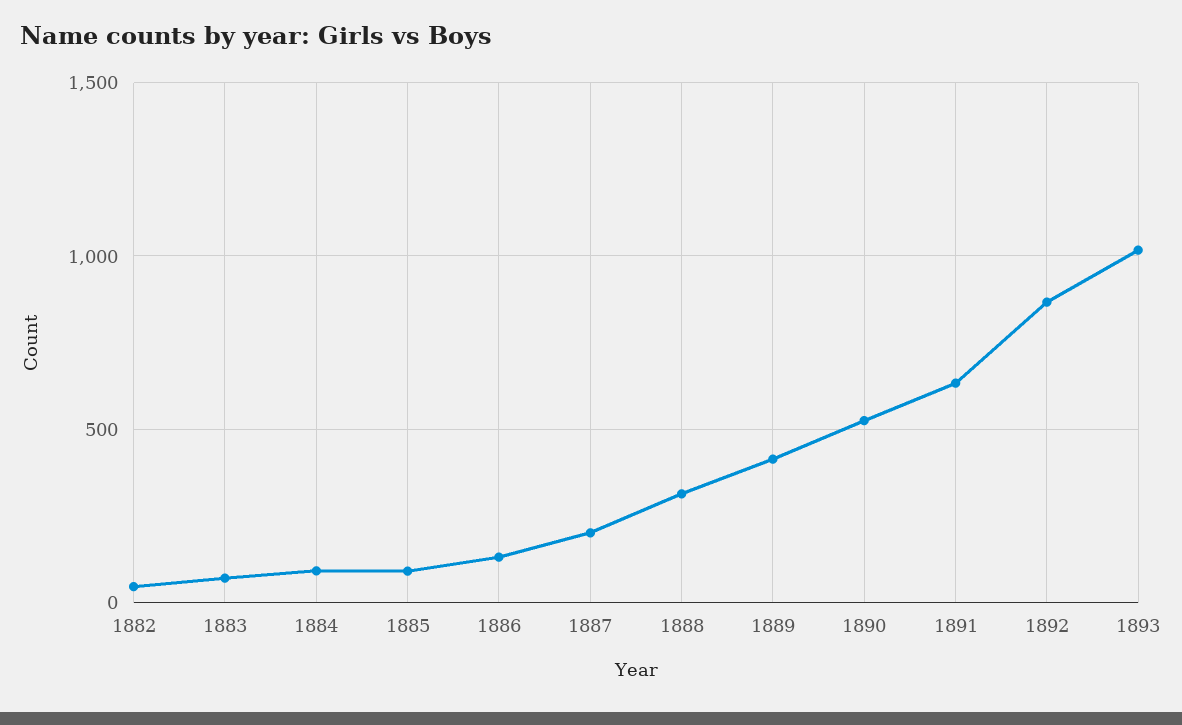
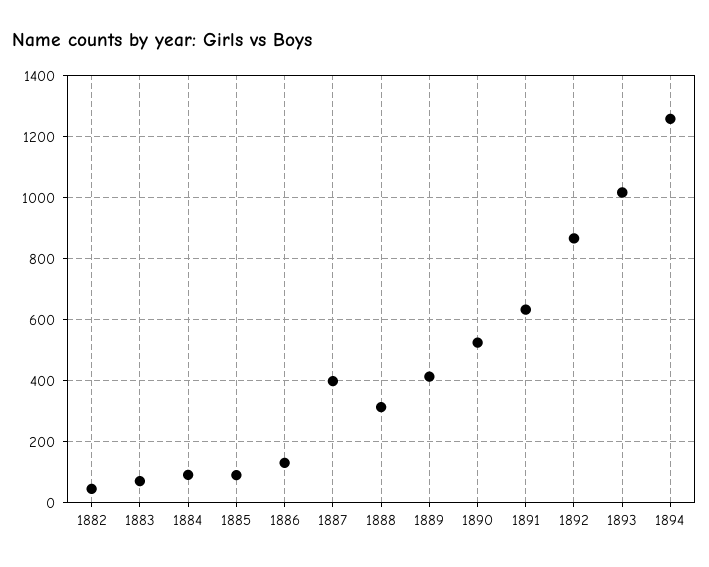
1887: 200 -> 400
1894: none -> 1260

